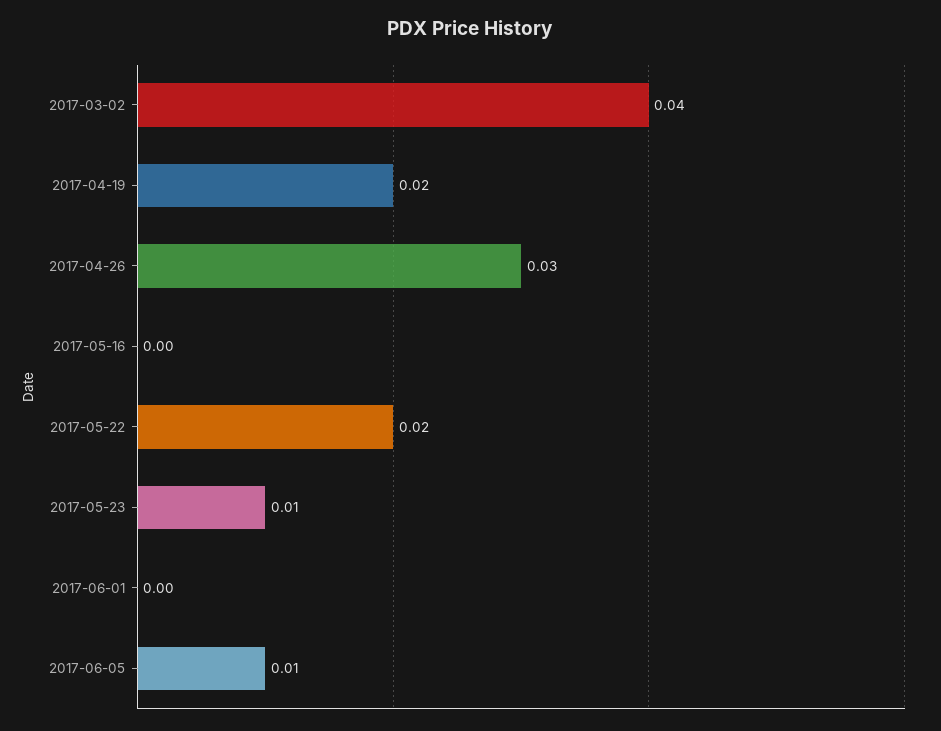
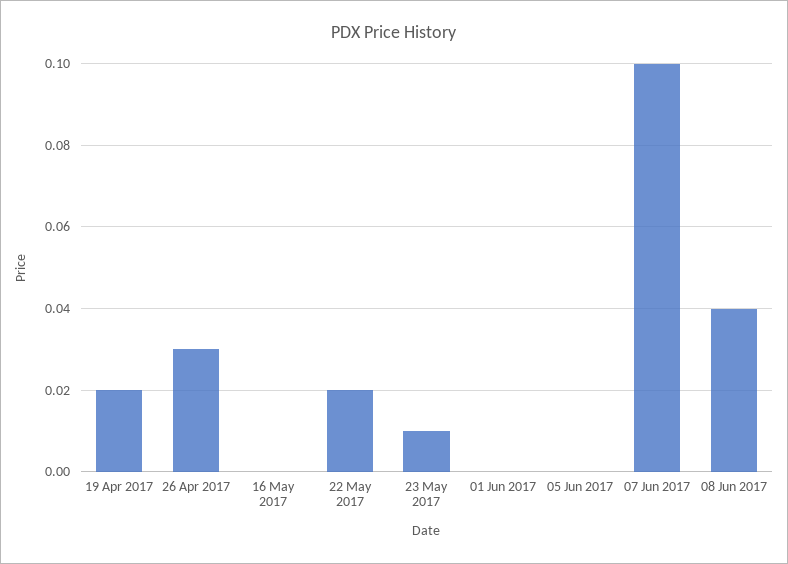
2017-03-02: 0.04 -> none
2017-06-05: 0.01 -> 0
07 Jun 2017: none -> 0.1
08 Jun 2017: none -> 0.04

